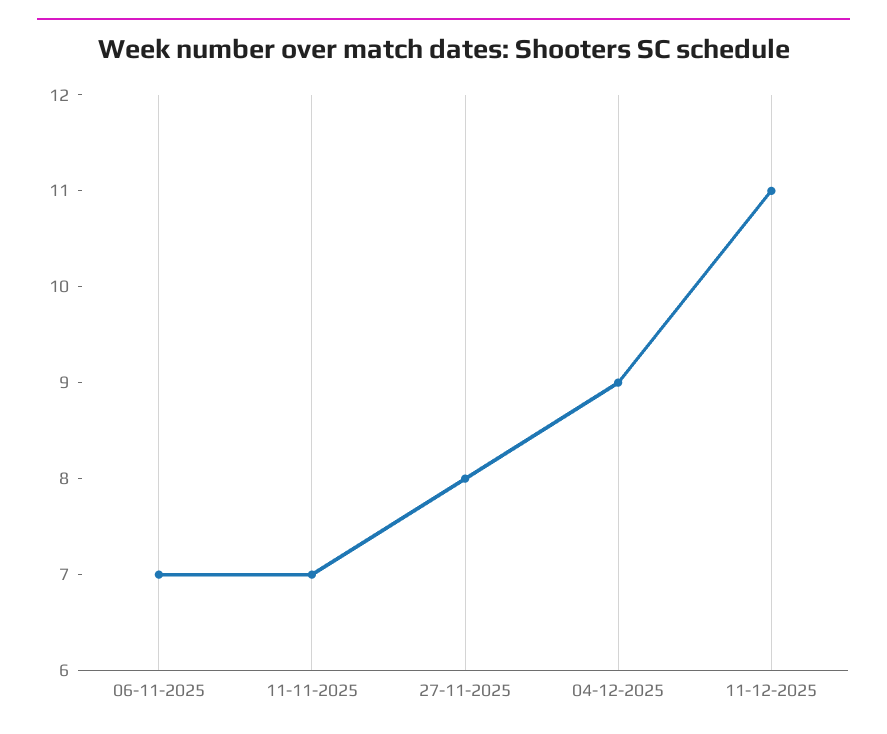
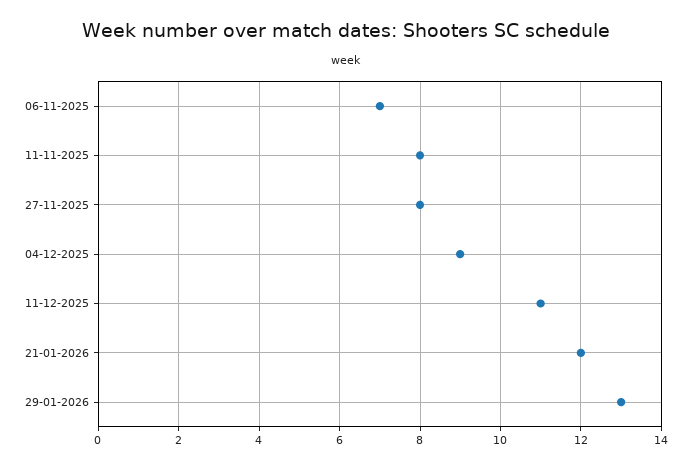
11-11-2025: 7 -> 8
21-01-2026: none -> 12
29-01-2026: none -> 13

